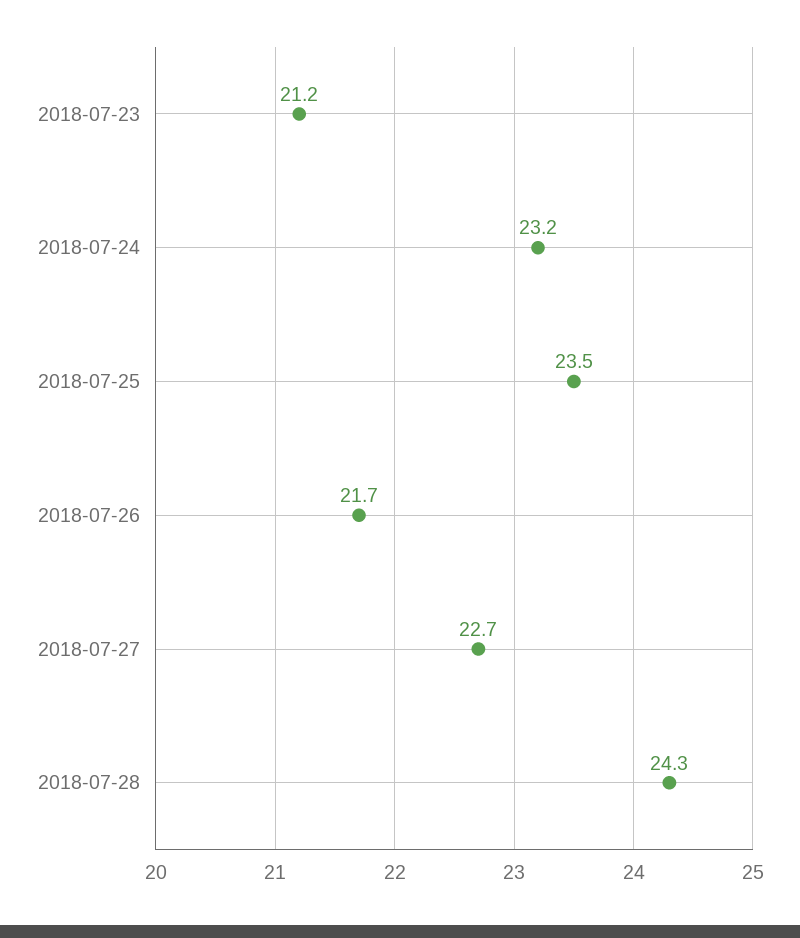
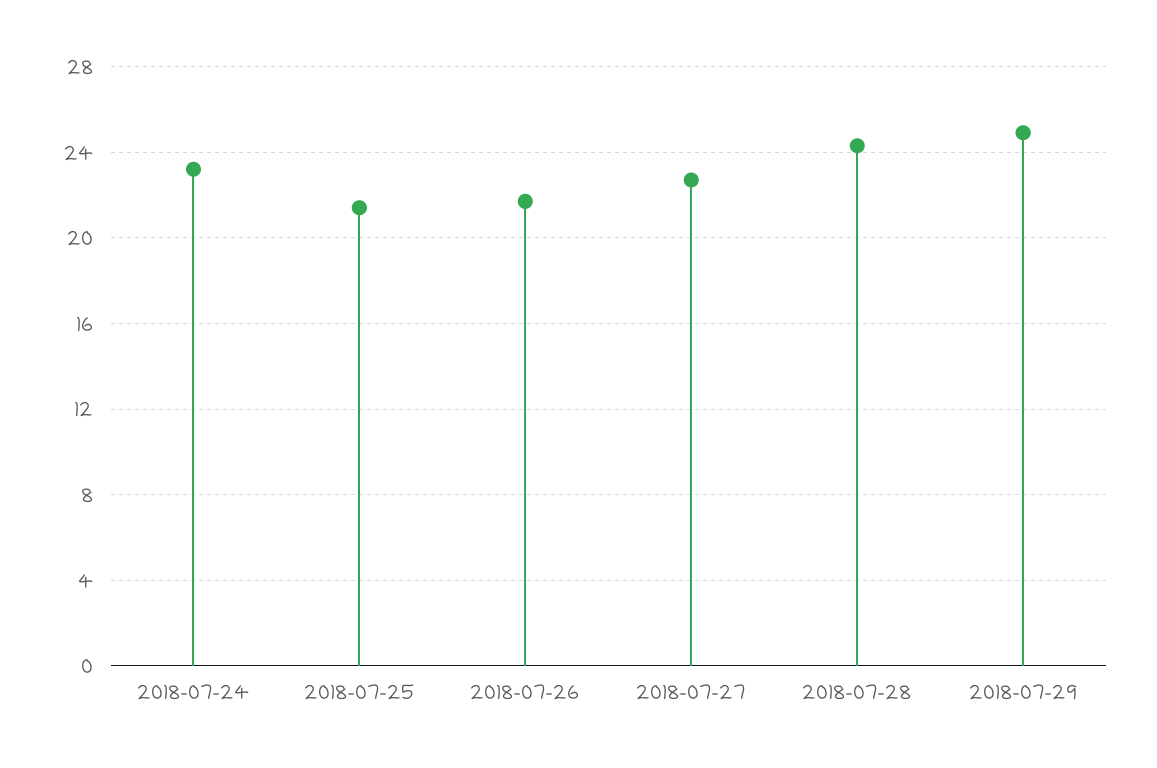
2018-07-23: 21.2 -> none
2018-07-25: 23.5 -> 21.5
2018-07-29: none -> 25

